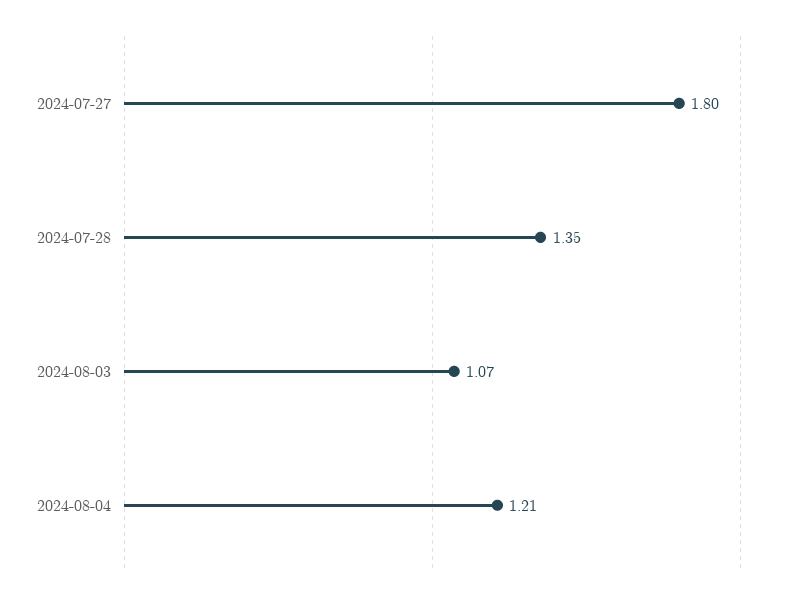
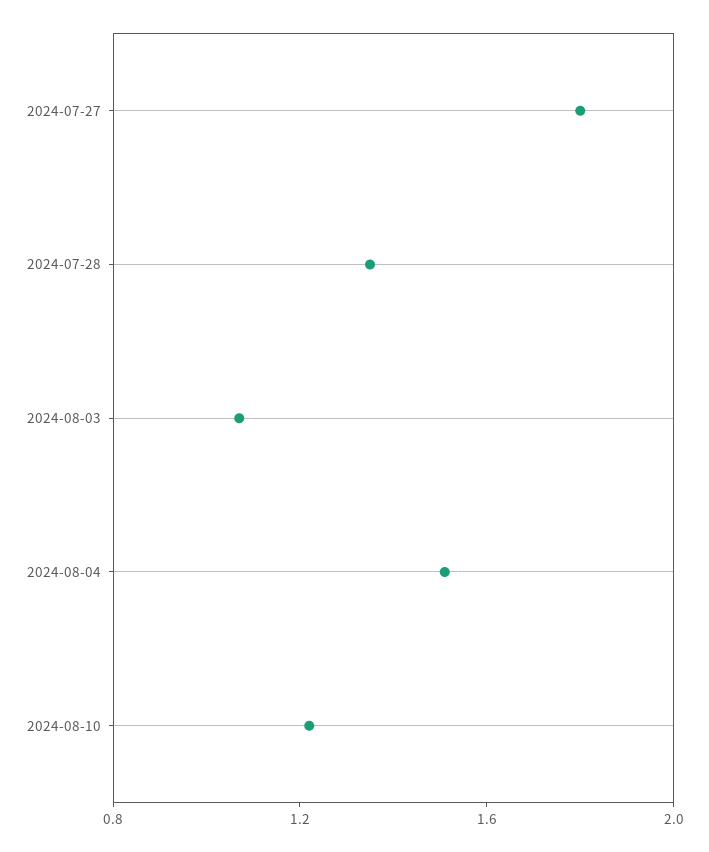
2024-08-04: 1.21 -> 1.5
2024-08-10: none -> 1.2

